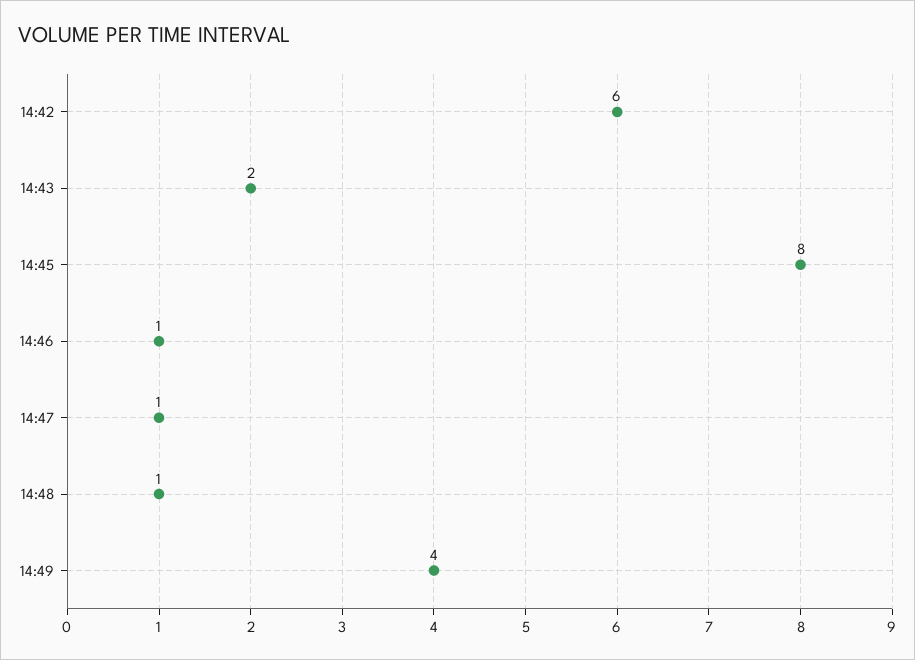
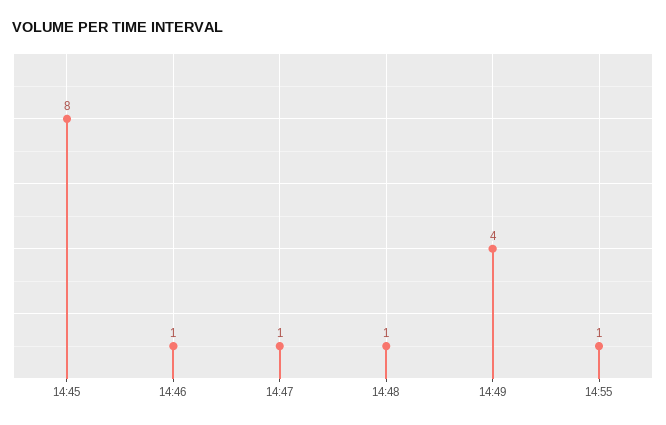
14:42: 6 -> none
14:43: 2 -> none
14:55: none -> 1

